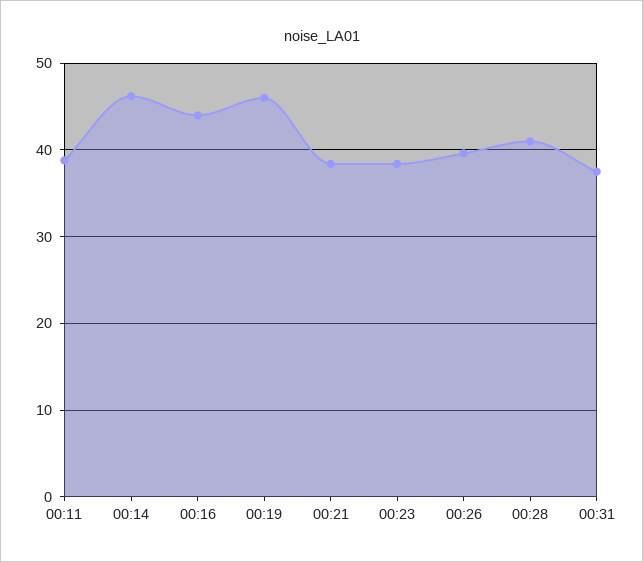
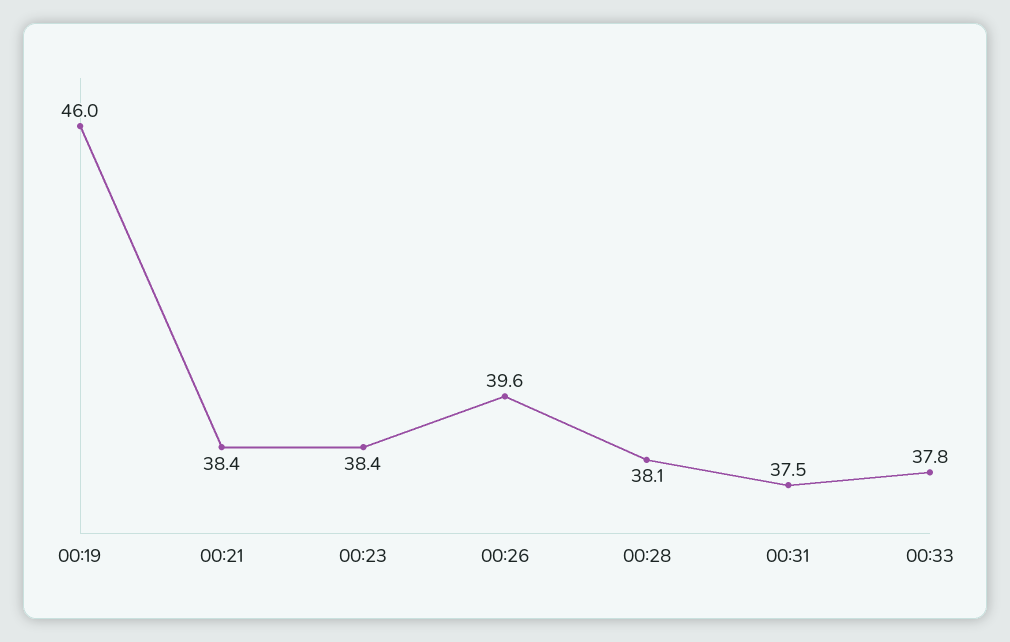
00:11: 39 -> none
00:14: 46 -> none
00:16: 44 -> none
00:28: 41 -> 38.1
00:33: none -> 37.8

